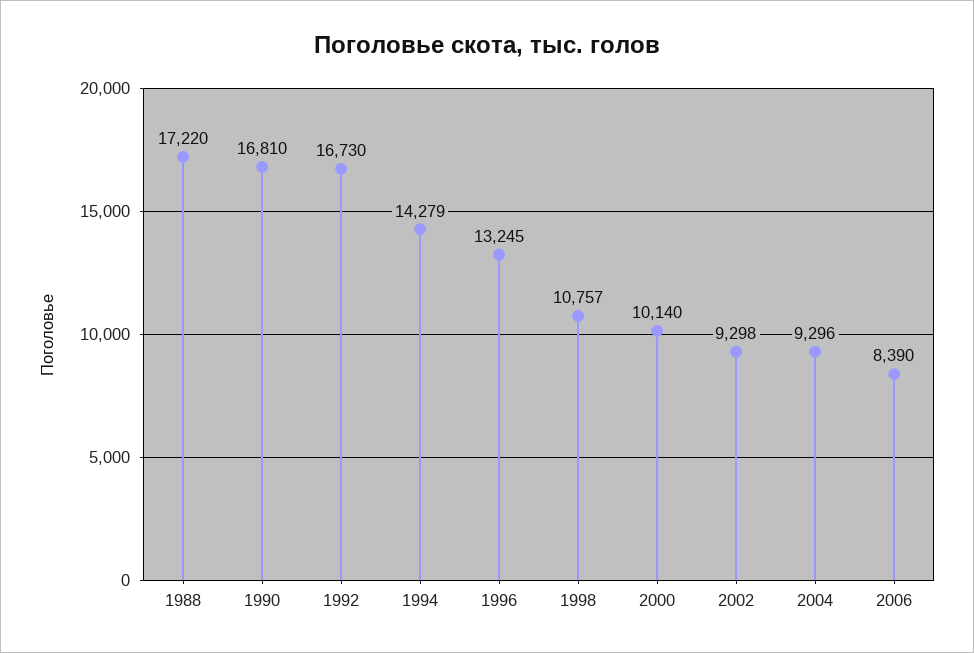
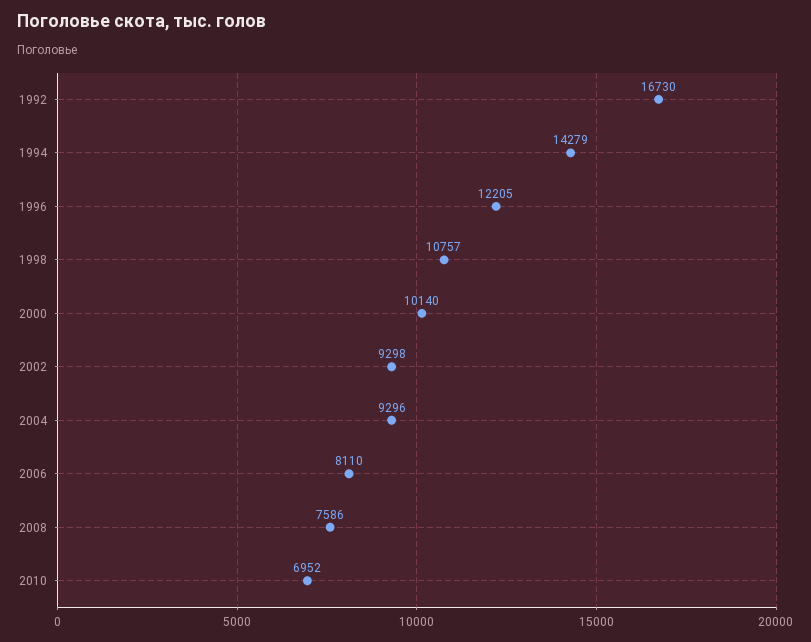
1988: 17220 -> none
1990: 16810 -> none
1996: 13245 -> 12205
2006: 8390 -> 8110
2008: none -> 7586
2010: none -> 6952

